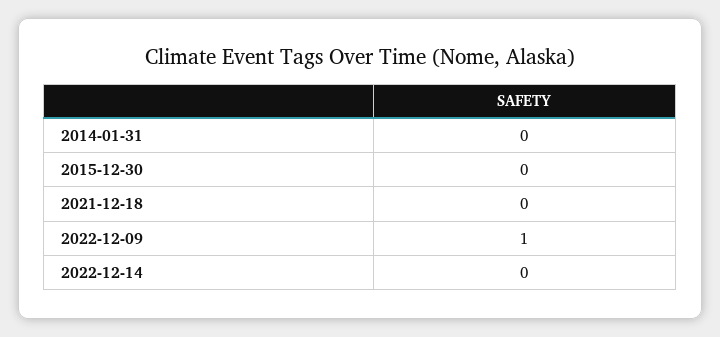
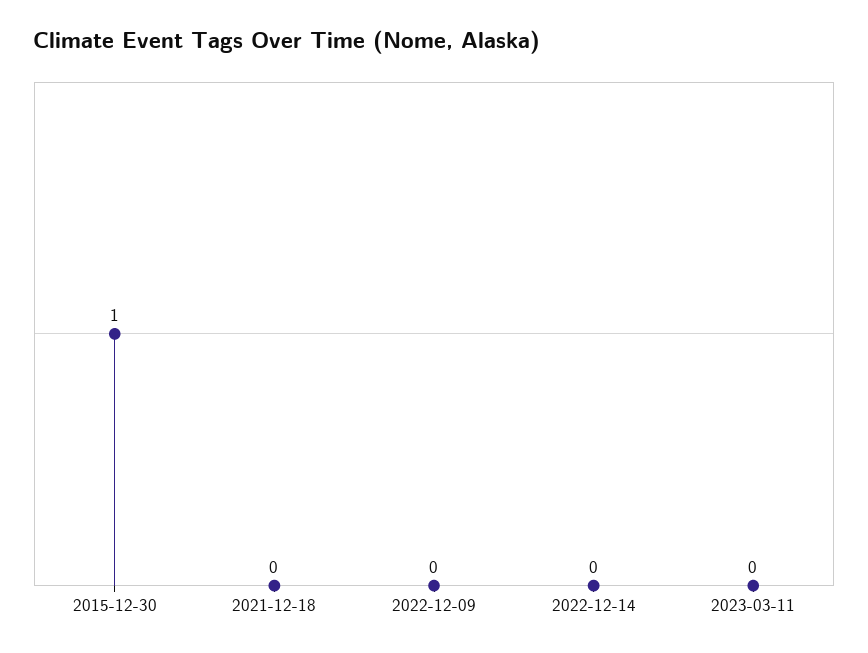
2014-01-31: 0 -> none
2015-12-30: 0 -> 1
2022-12-09: 1 -> 0
2023-03-11: none -> 0

